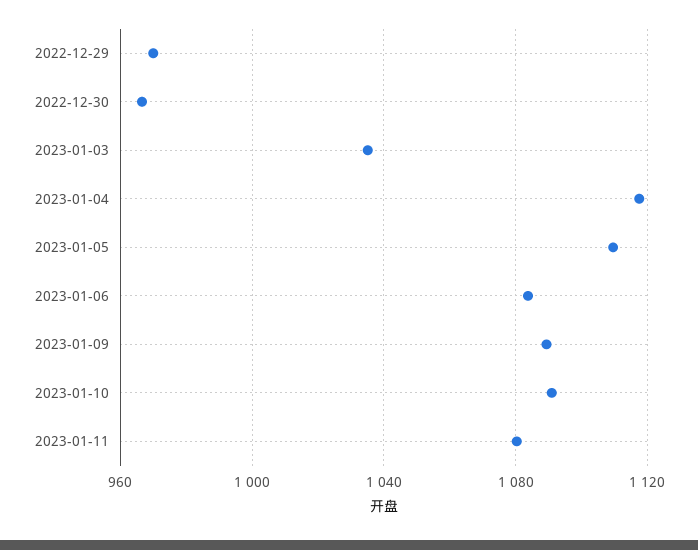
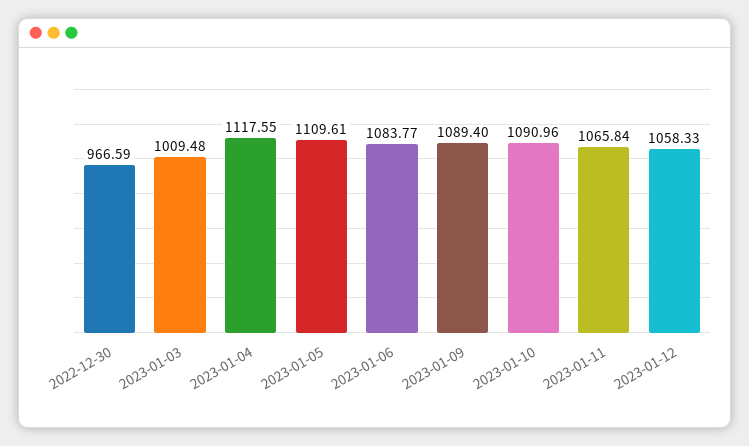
2022-12-29: 970 -> none
2023-01-03: 1035 -> 1009.48
2023-01-11: 1080 -> 1065.84
2023-01-12: none -> 1058.33

